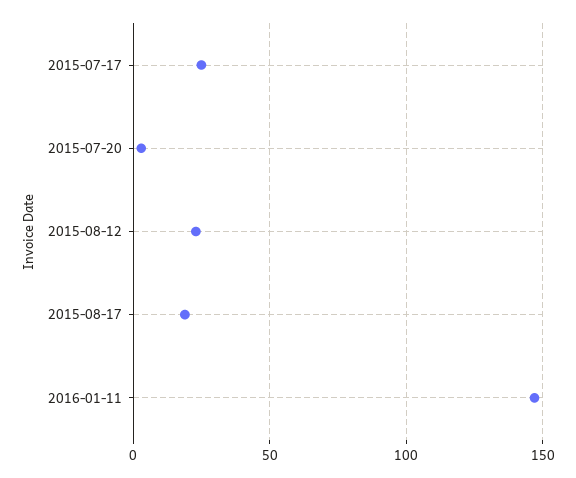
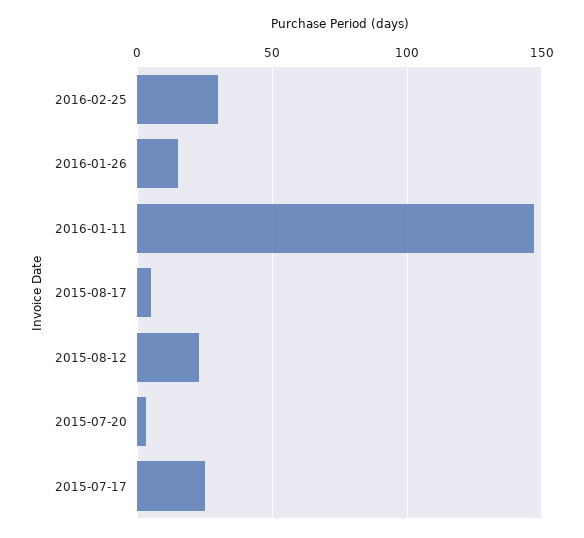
2015-08-17: 20 -> 5
2016-02-25: none -> 30
2016-01-26: none -> 15

